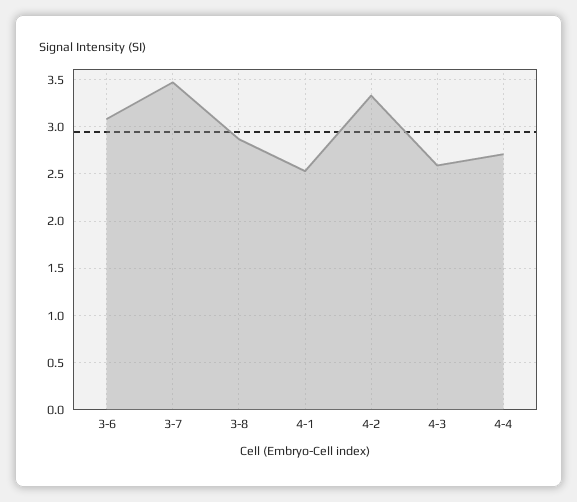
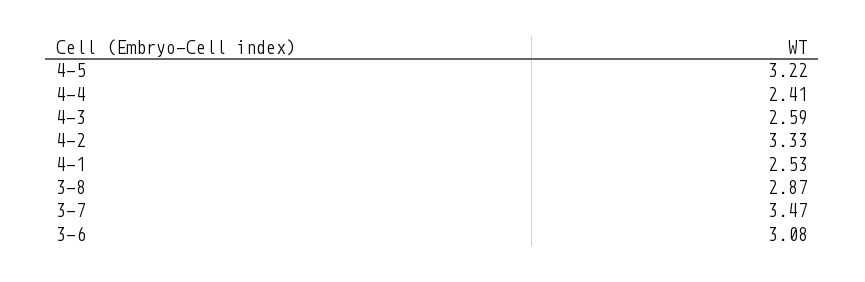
4-4: 2.7 -> 2.41
4-5: none -> 3.22

